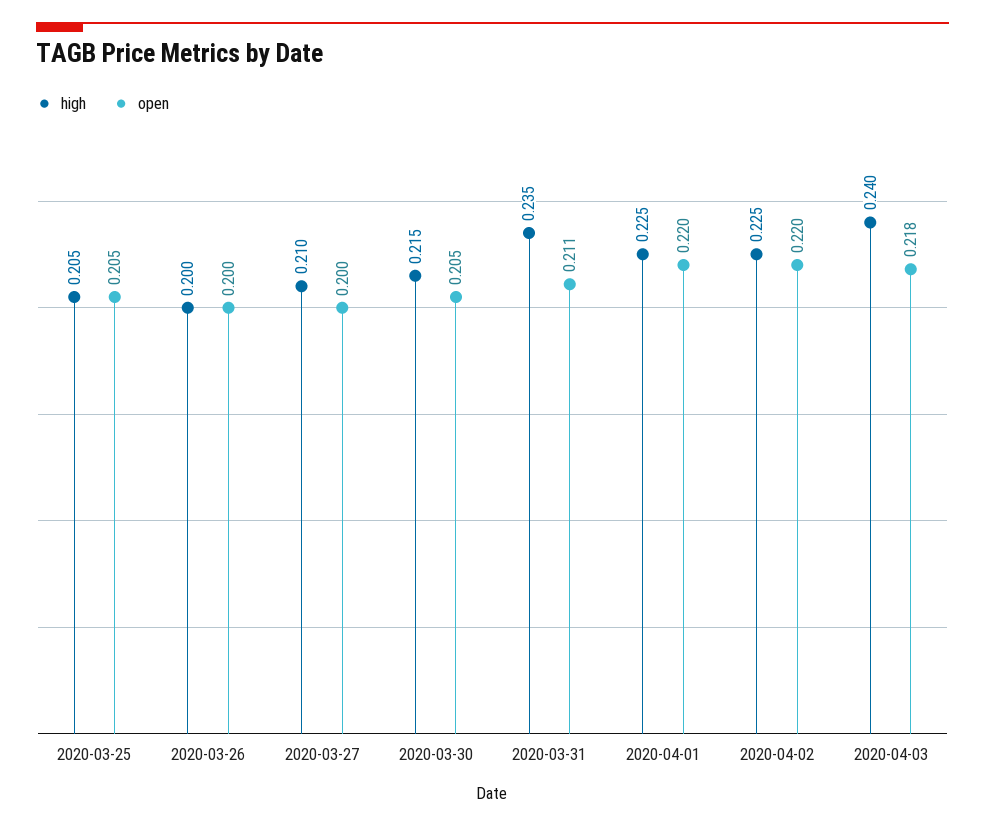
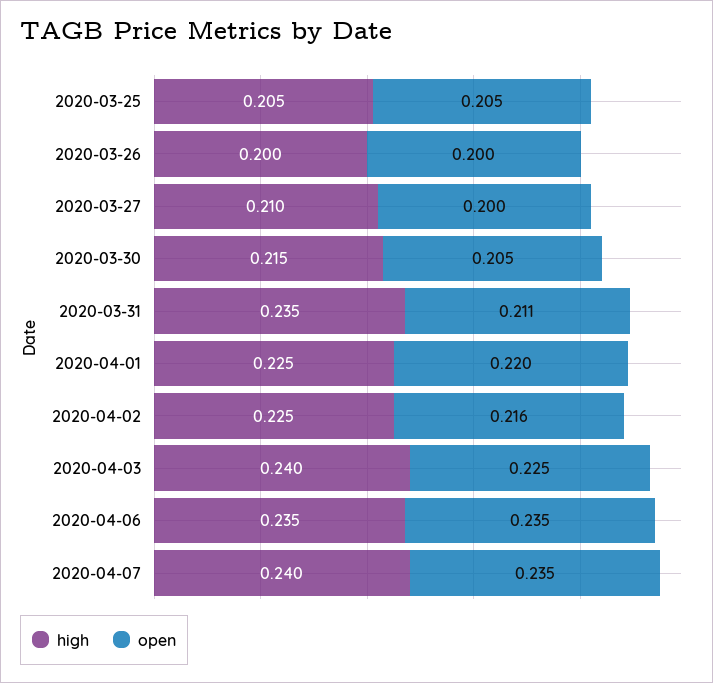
open, 2020-04-02: 0.22 -> 0.216
open, 2020-04-03: 0.218 -> 0.225
high, 2020-04-06: none -> 0.235
open, 2020-04-06: none -> 0.235
high, 2020-04-07: none -> 0.24
open, 2020-04-07: none -> 0.235

